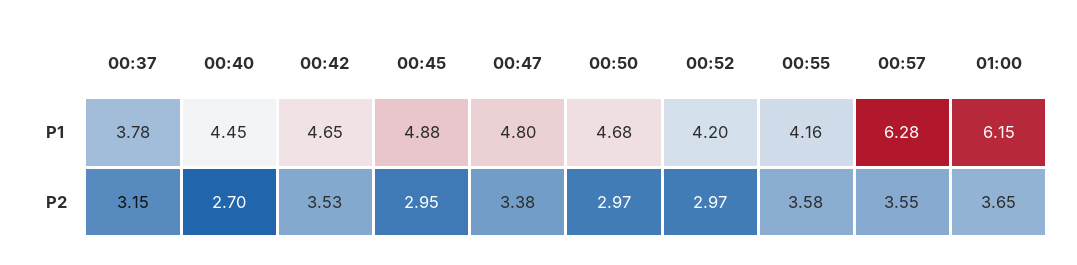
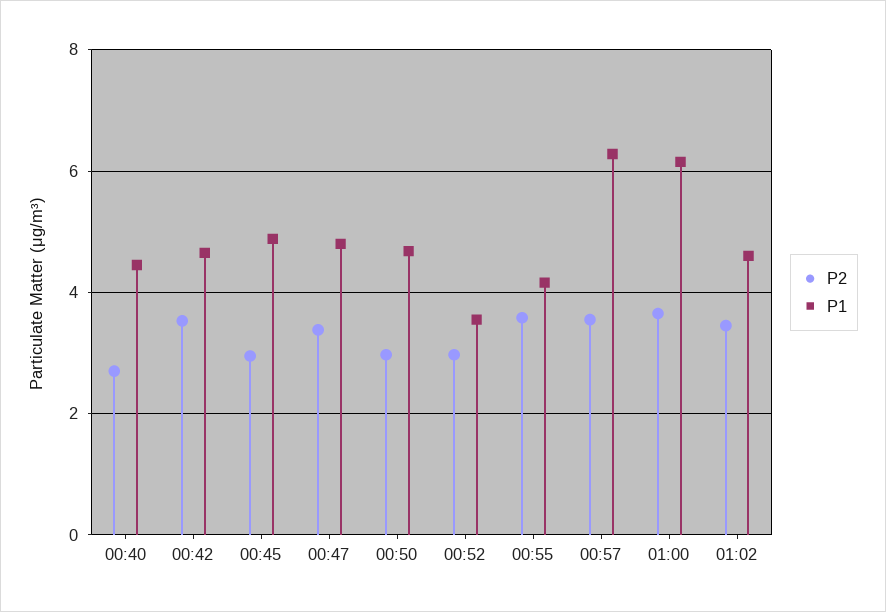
P1, 00:37: 3.78 -> none
P1, 00:52: 4.2 -> 3.6
P2, 00:37: 3.15 -> none
P2, 01:02: none -> 3.4
P1, 01:02: none -> 4.6

